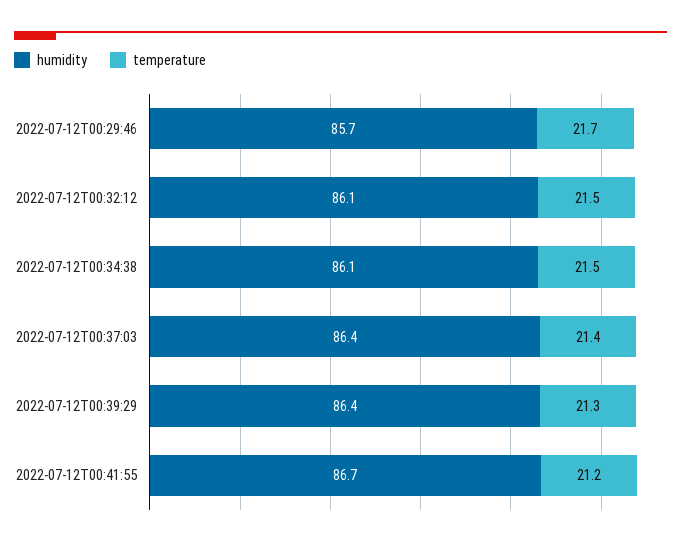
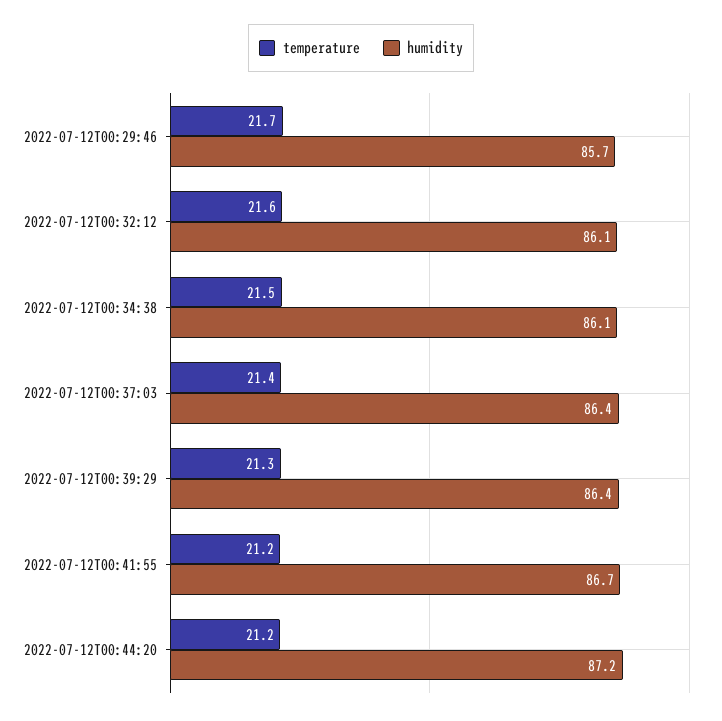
temperature, 2022-07-12T00:32:12: 21.5 -> 21.6
temperature, 2022-07-12T00:44:20: none -> 21.2
humidity, 2022-07-12T00:44:20: none -> 87.2

